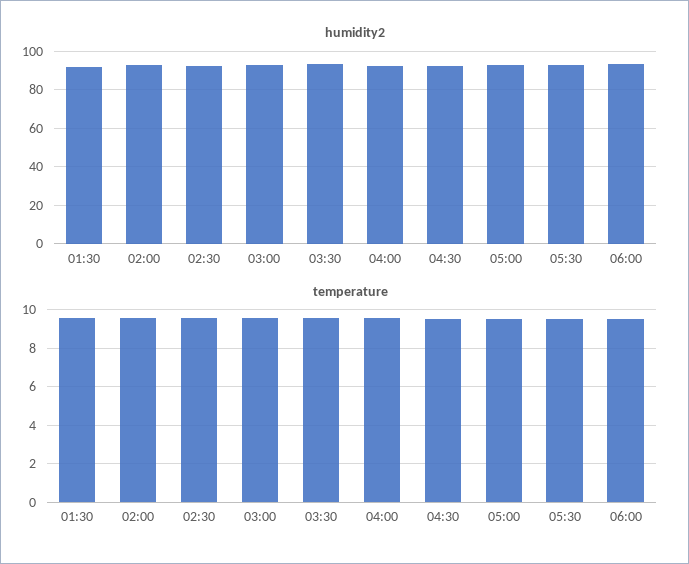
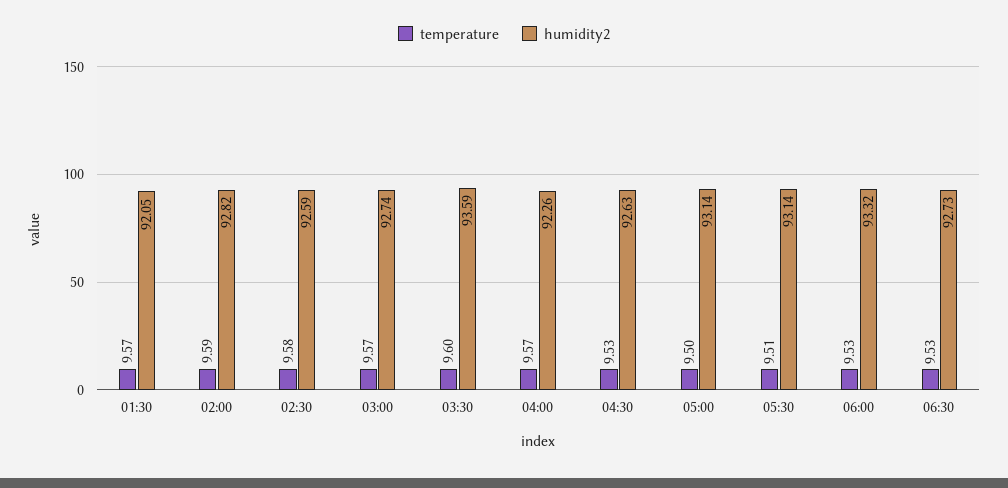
temperature, 06:30: none -> 9.53
humidity2, 06:30: none -> 92.73

